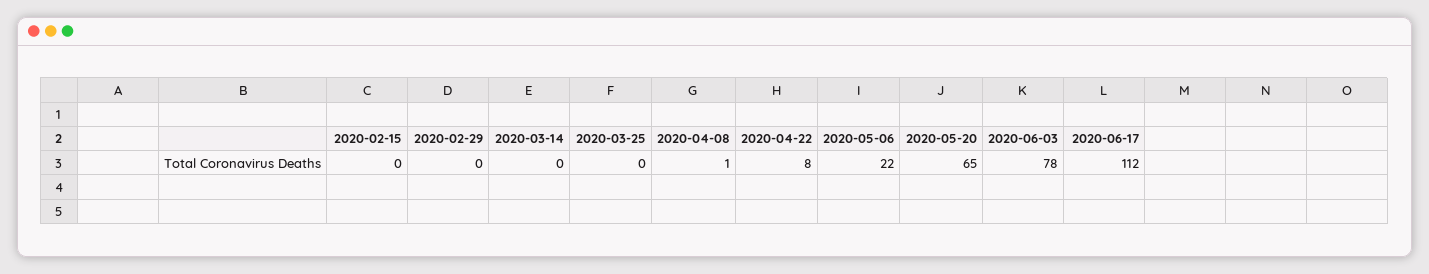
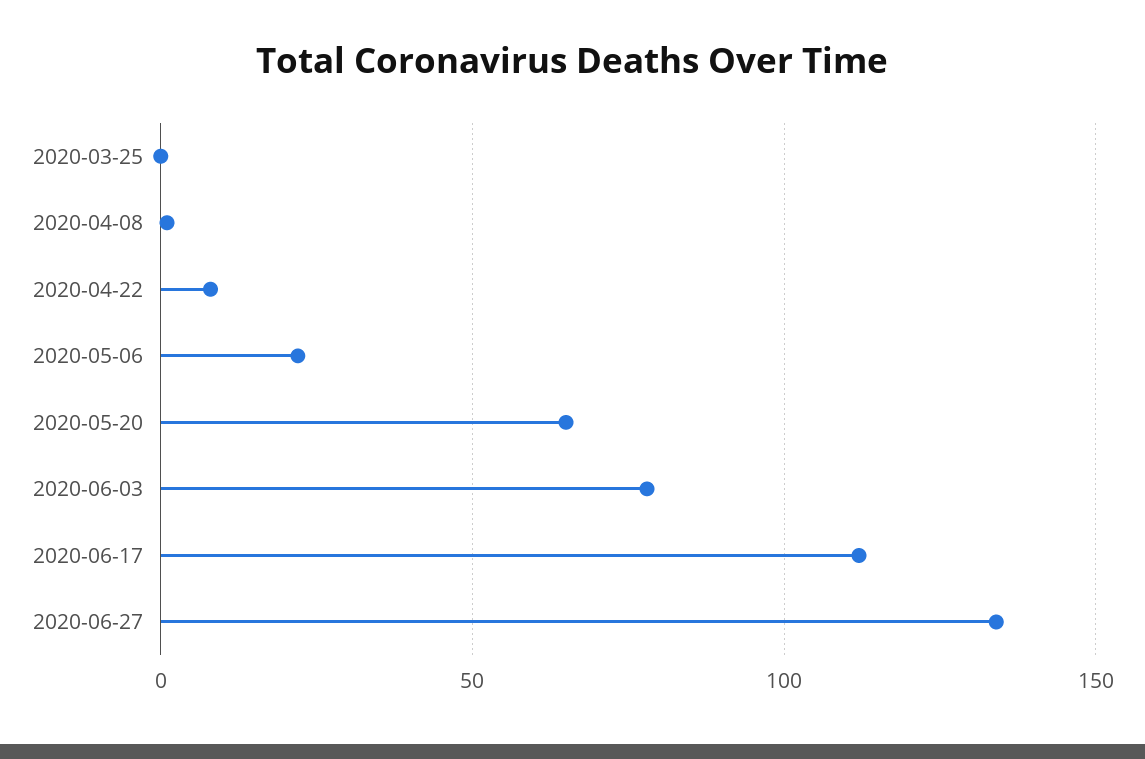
2020-02-15: 0 -> none
2020-02-29: 0 -> none
2020-03-14: 0 -> none
2020-06-27: none -> 135

